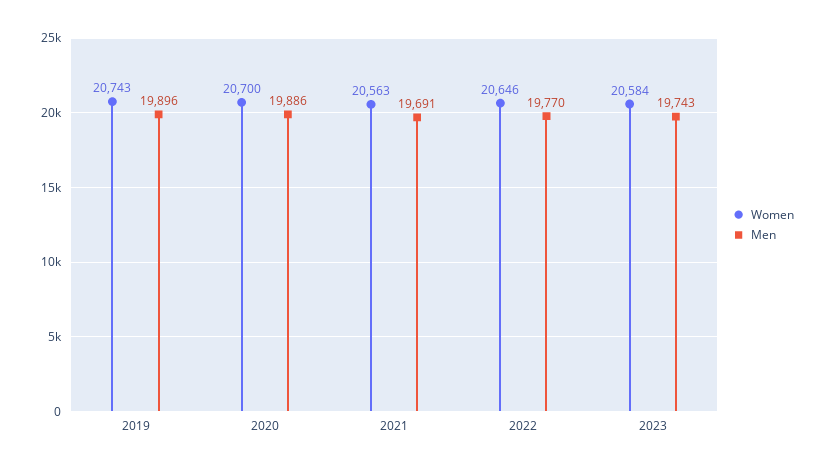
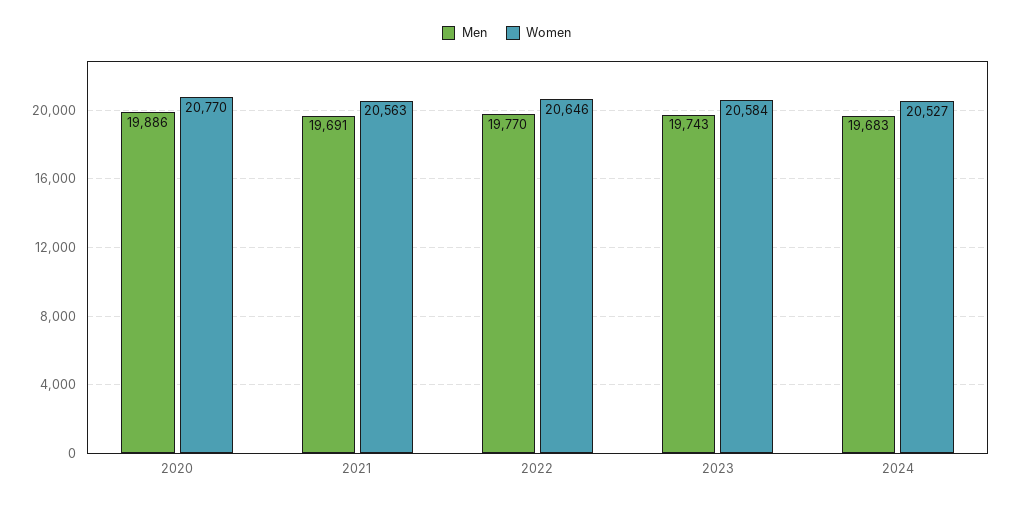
Women, 2019: 20743 -> none
Men, 2019: 19896 -> none
Women, 2020: 20700 -> 20770
Men, 2024: none -> 19683
Women, 2024: none -> 20527

